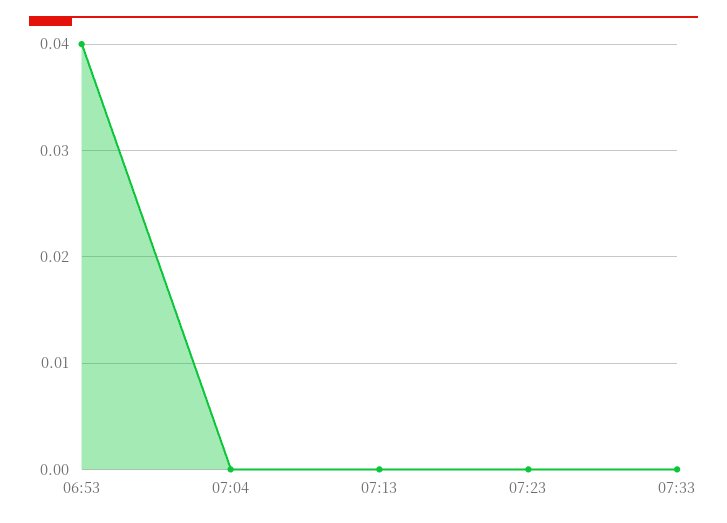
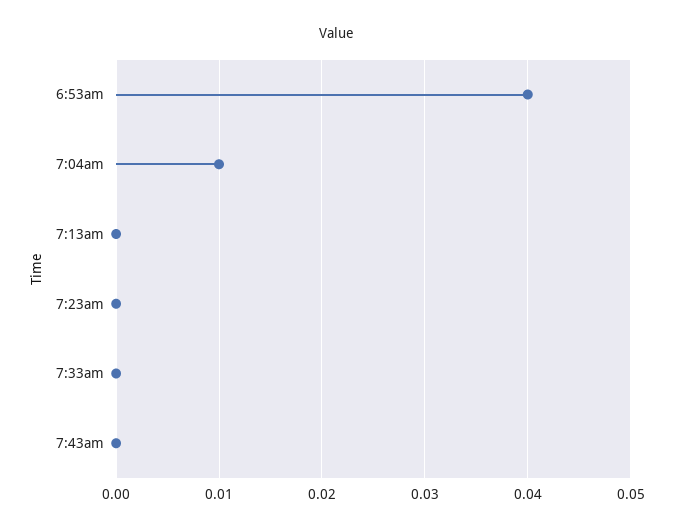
07:04: 0 -> 0.01
7:43am: none -> 0

